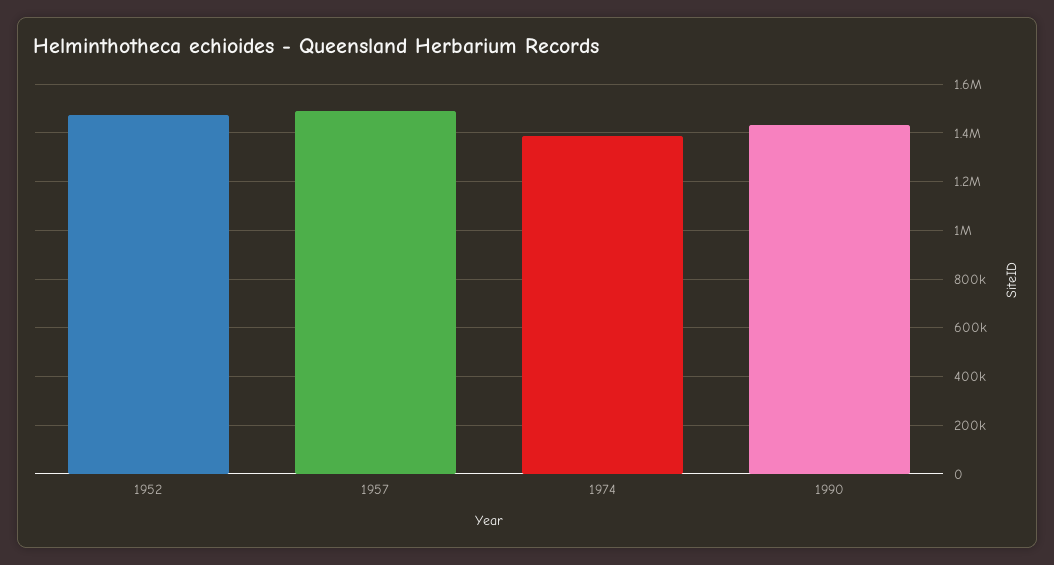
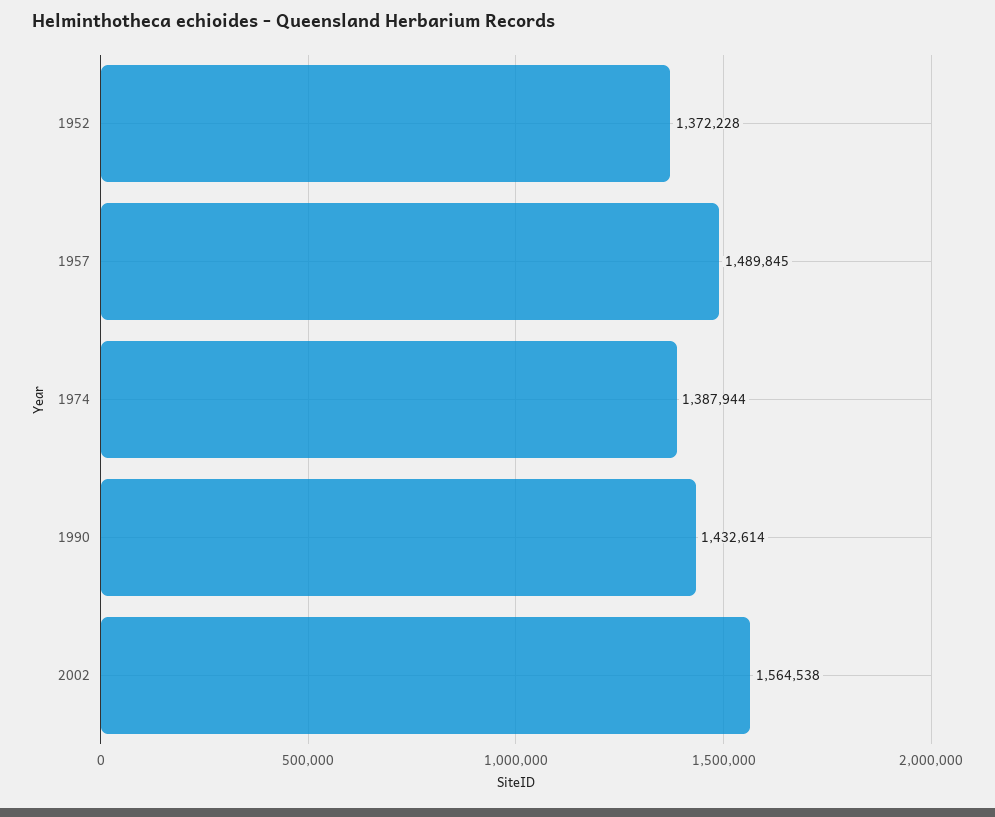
1952: 1475000 -> 1372228
2002: none -> 1564538

